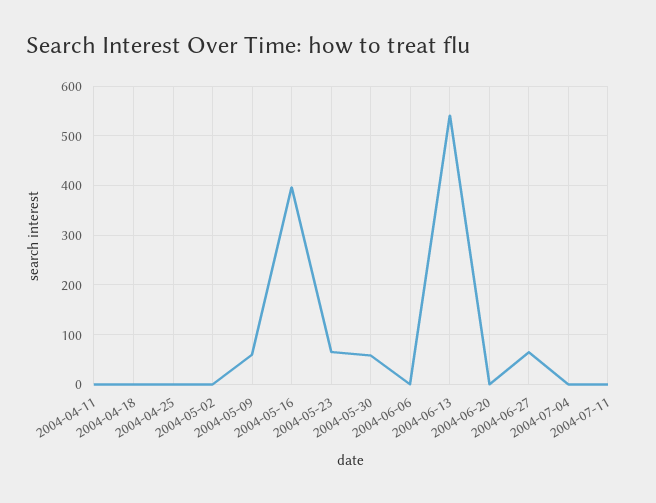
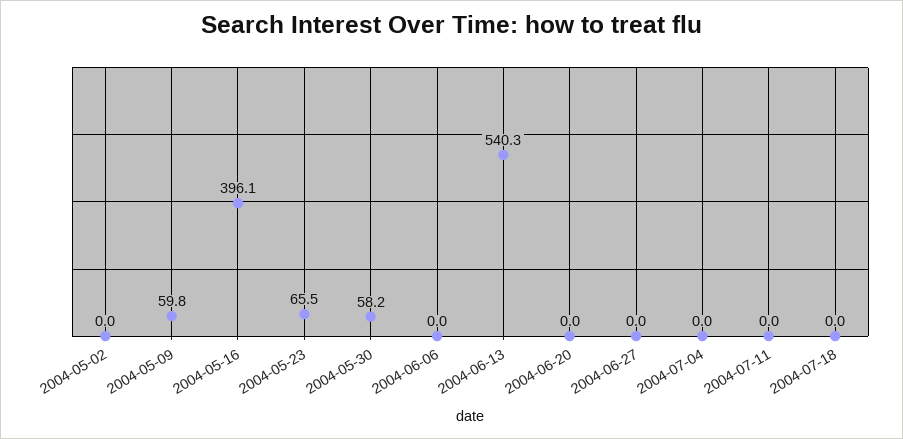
2004-04-11: 0 -> none
2004-04-18: 0 -> none
2004-04-25: 0 -> none
2004-06-27: 60 -> 0
2004-07-18: none -> 0

